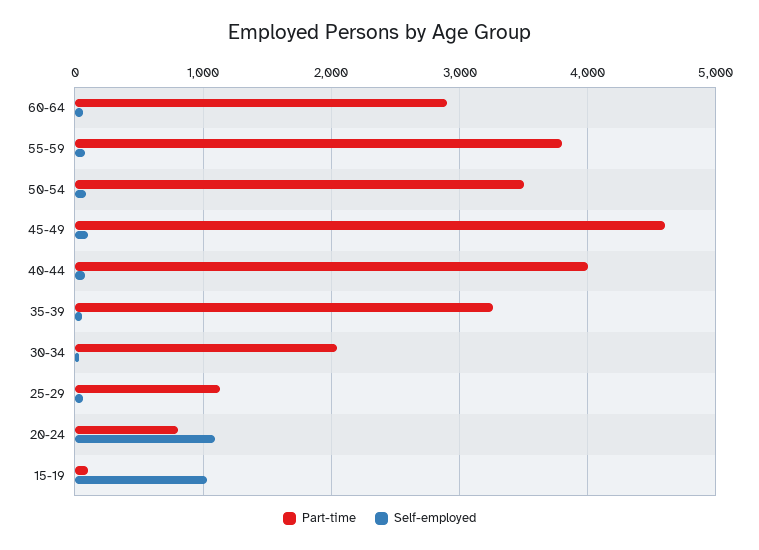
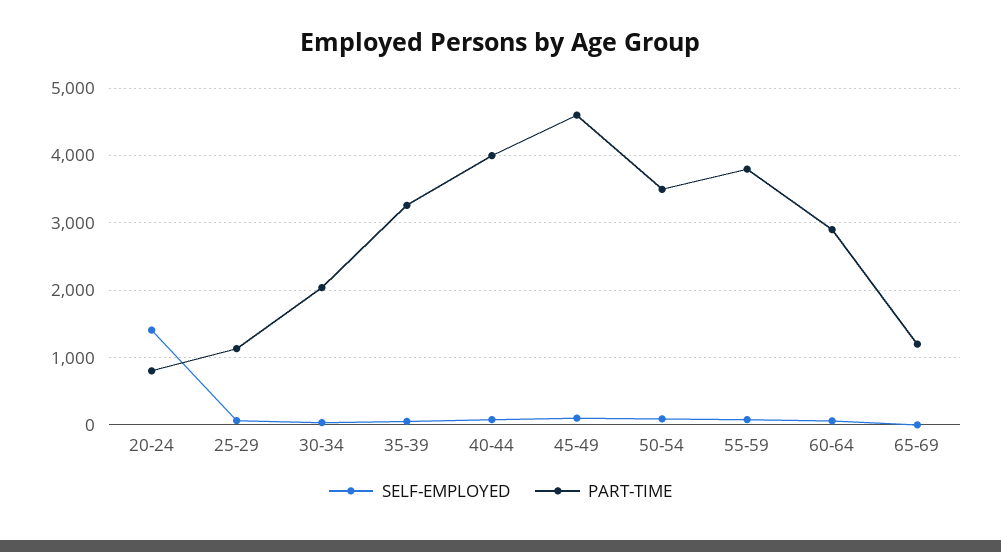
Self-employed, 20-24: 1100 -> 1400
Part-time, 15-19: 100 -> none
Self-employed, 15-19: 1000 -> none
Self-employed, 65-69: none -> 0
Part-time, 65-69: none -> 1200

